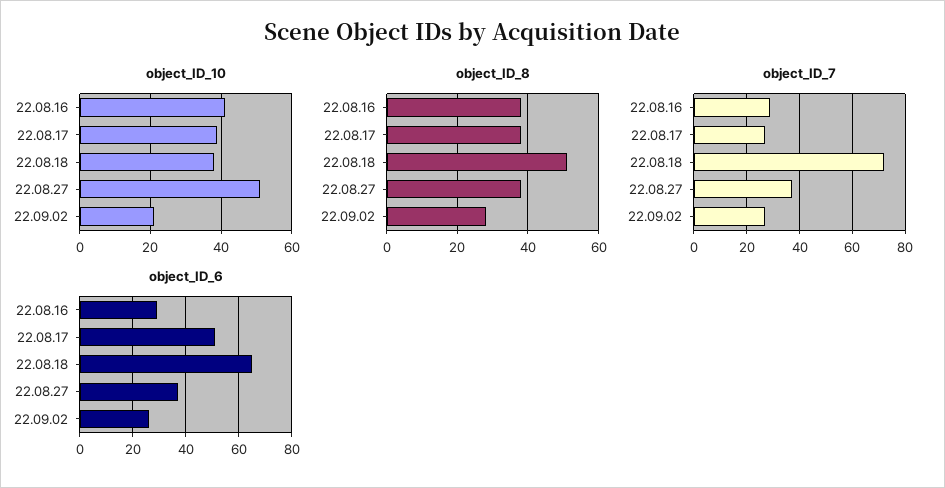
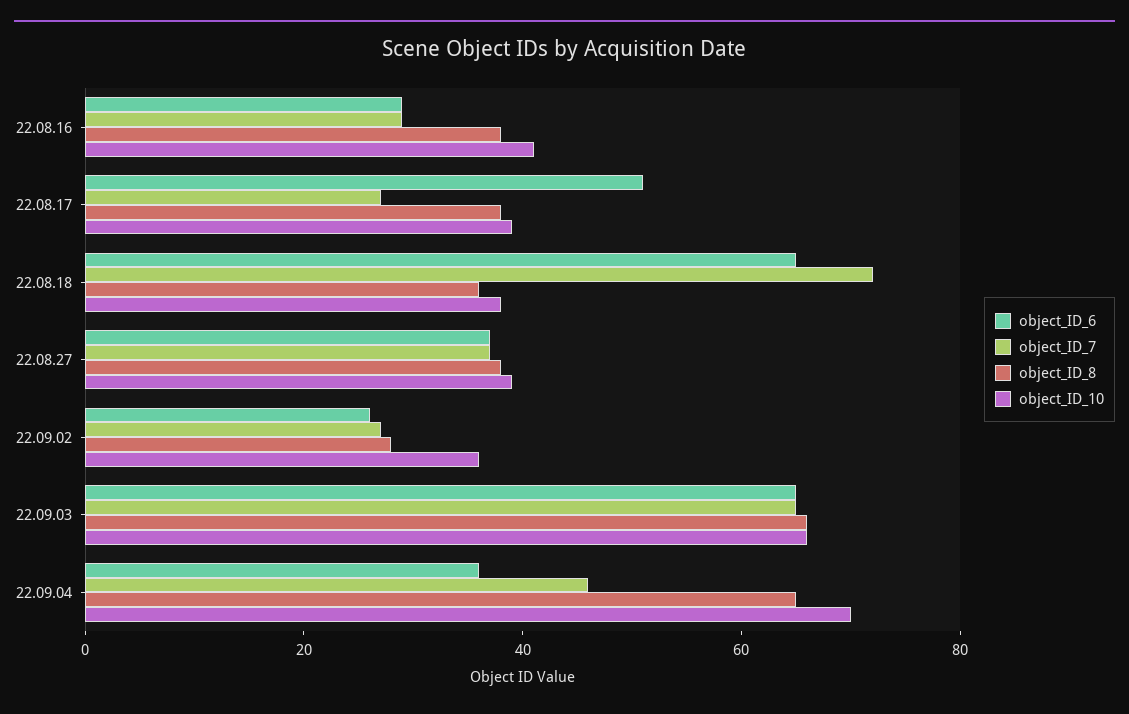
object_ID_10, 22.08.27: 50 -> 40
object_ID_10, 22.09.02: 20 -> 35
object_ID_8, 22.08.18: 50 -> 35
object_ID_6, 22.09.03: none -> 65
object_ID_7, 22.09.03: none -> 65
object_ID_8, 22.09.03: none -> 65
object_ID_10, 22.09.03: none -> 65
object_ID_6, 22.09.04: none -> 35
object_ID_7, 22.09.04: none -> 45
object_ID_8, 22.09.04: none -> 65
object_ID_10, 22.09.04: none -> 70

